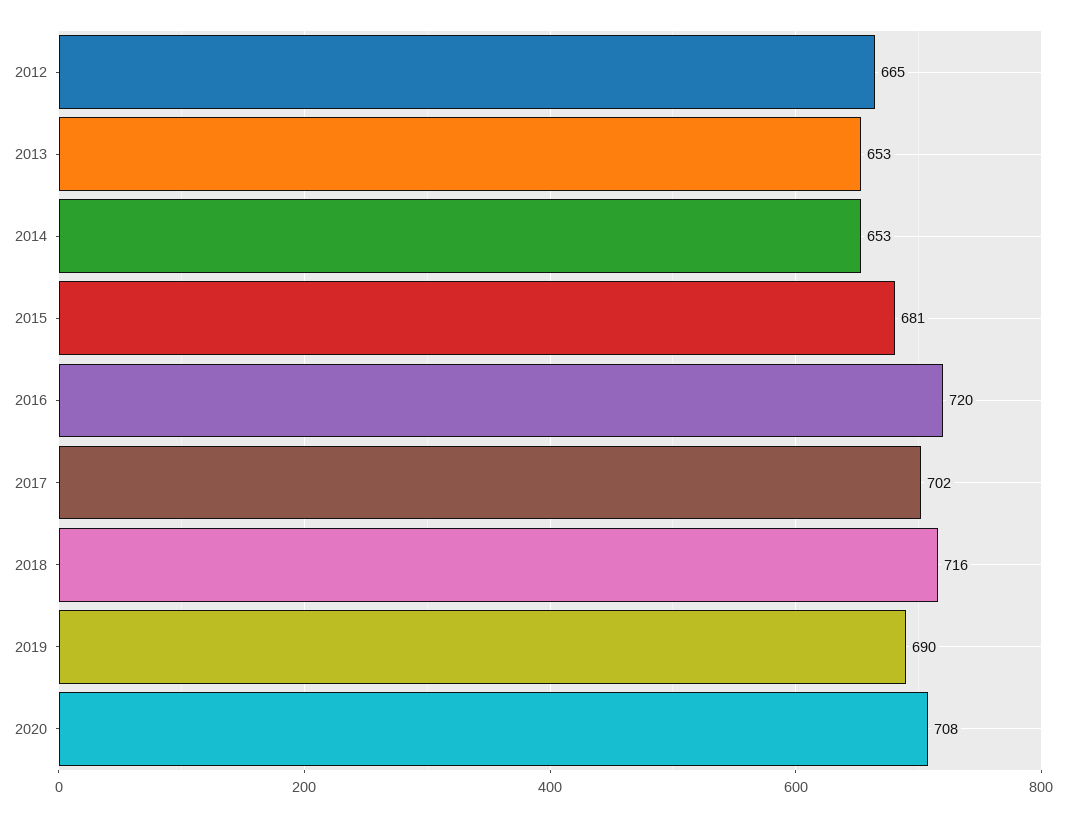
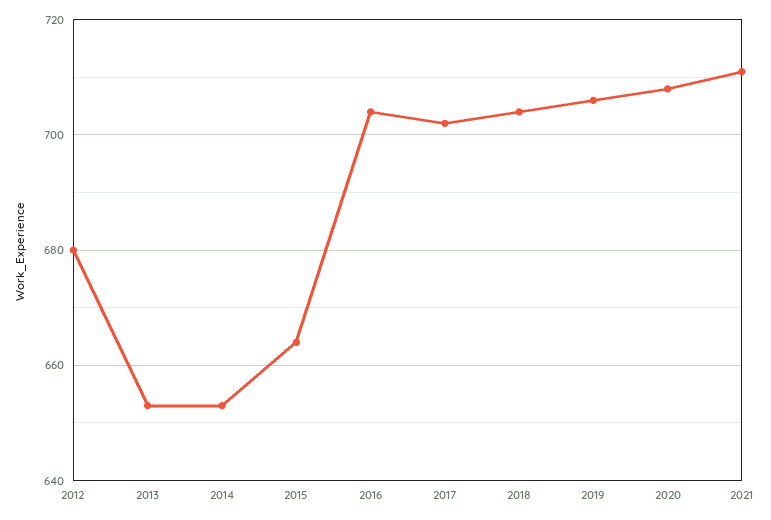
2012: 665 -> 680
2015: 681 -> 665
2016: 720 -> 705
2018: 716 -> 705
2019: 690 -> 705
2021: none -> 710

